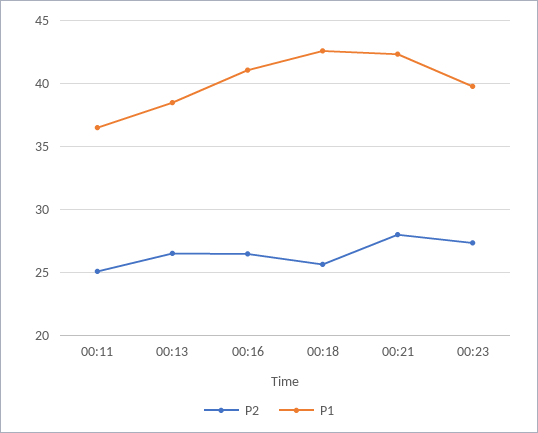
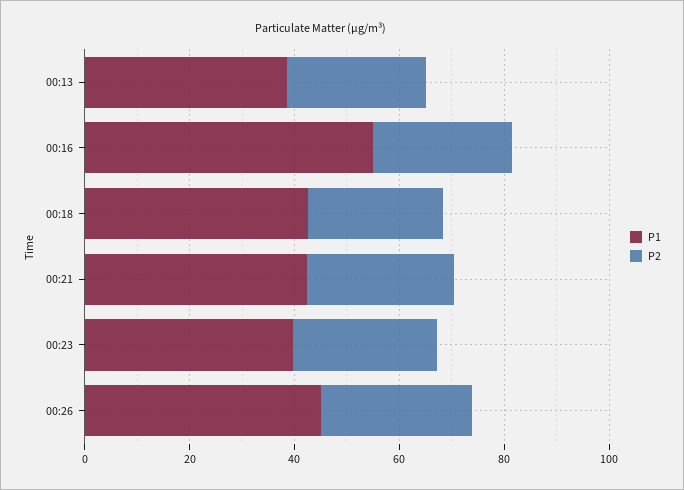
P2, 00:11: 25 -> none
P1, 00:11: 36.5 -> none
P1, 00:16: 41 -> 55
P1, 00:26: none -> 45
P2, 00:26: none -> 30

